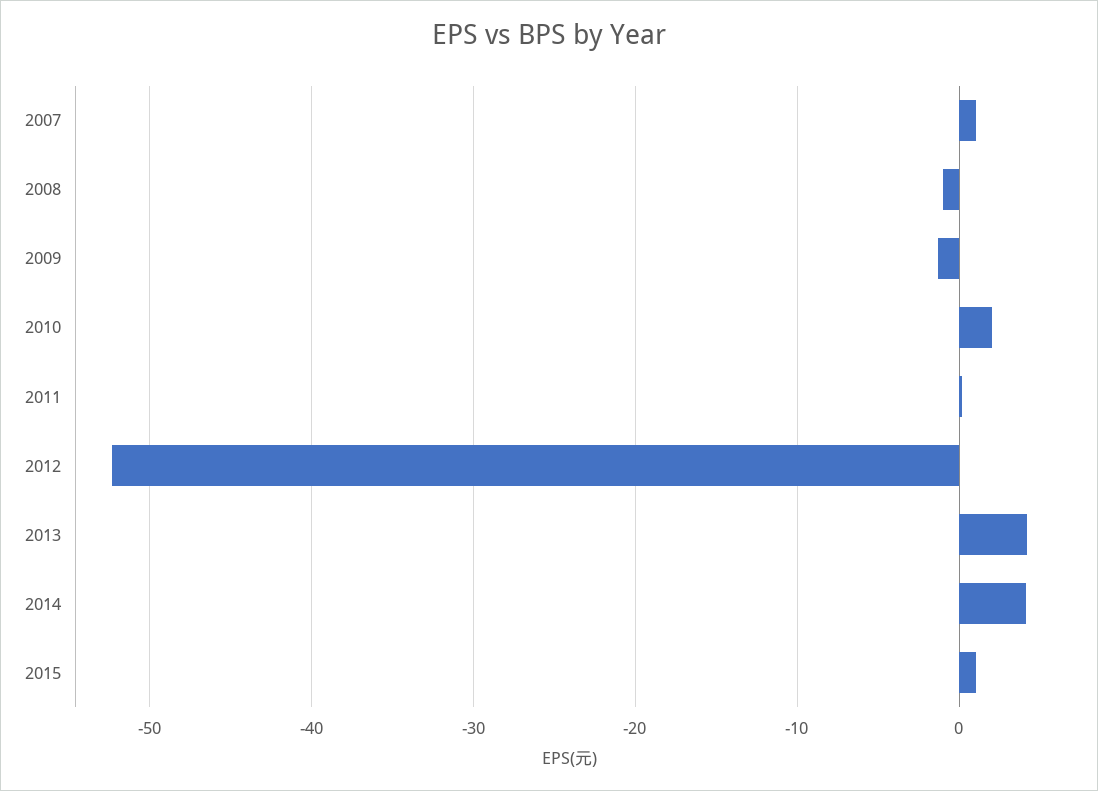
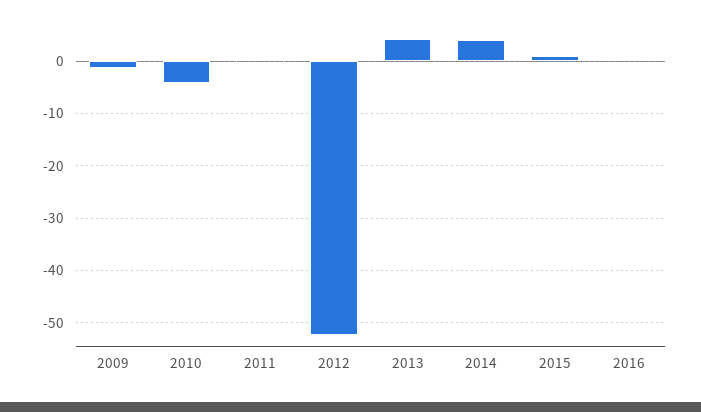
2007: 1 -> none
2008: -1 -> none
2010: 2 -> -4
2016: none -> 0

